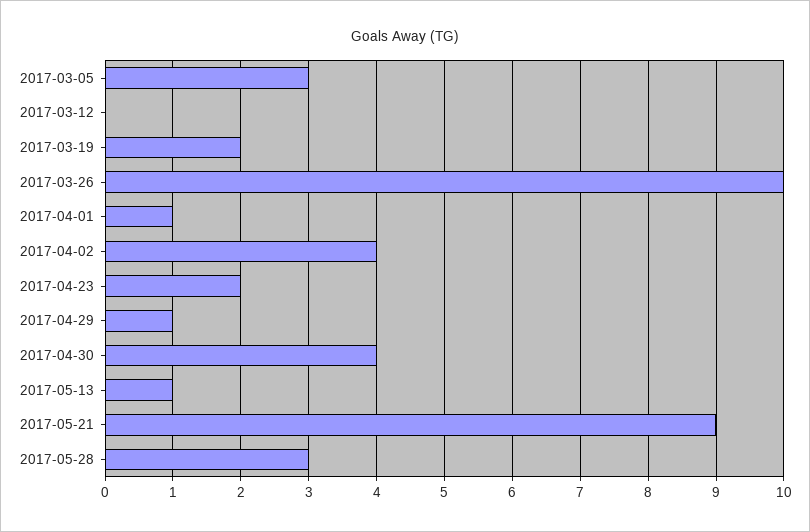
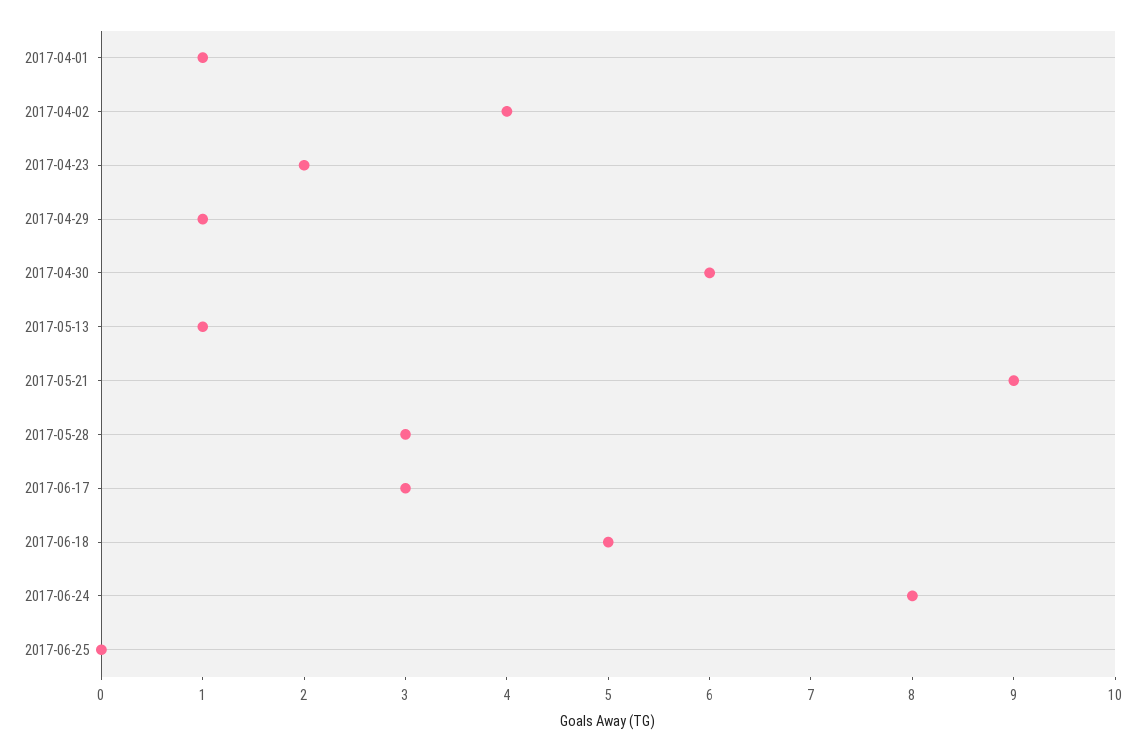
2017-03-05: 3 -> none
2017-03-12: 0 -> none
2017-03-19: 2 -> none
2017-03-26: 10 -> none
2017-04-30: 4 -> 6
2017-06-17: none -> 3
2017-06-18: none -> 5
2017-06-24: none -> 8
2017-06-25: none -> 0

